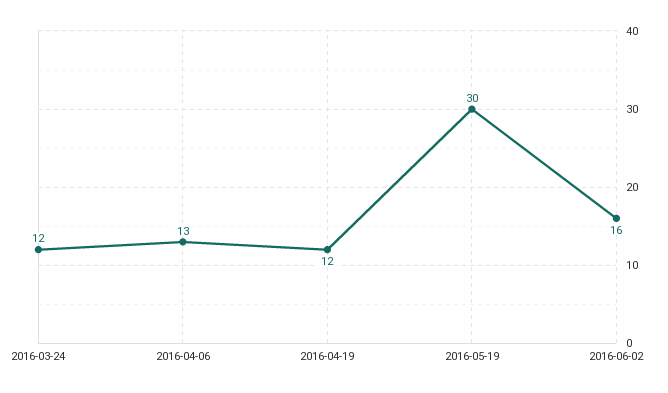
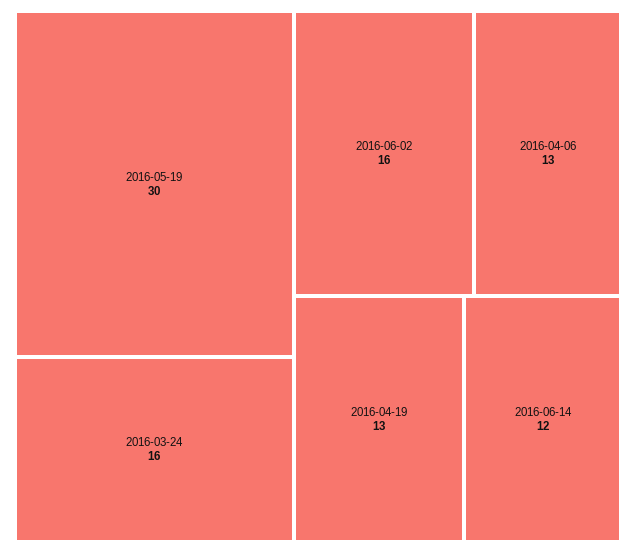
2016-03-24: 12 -> 16
2016-04-19: 12 -> 13
2016-06-14: none -> 12

